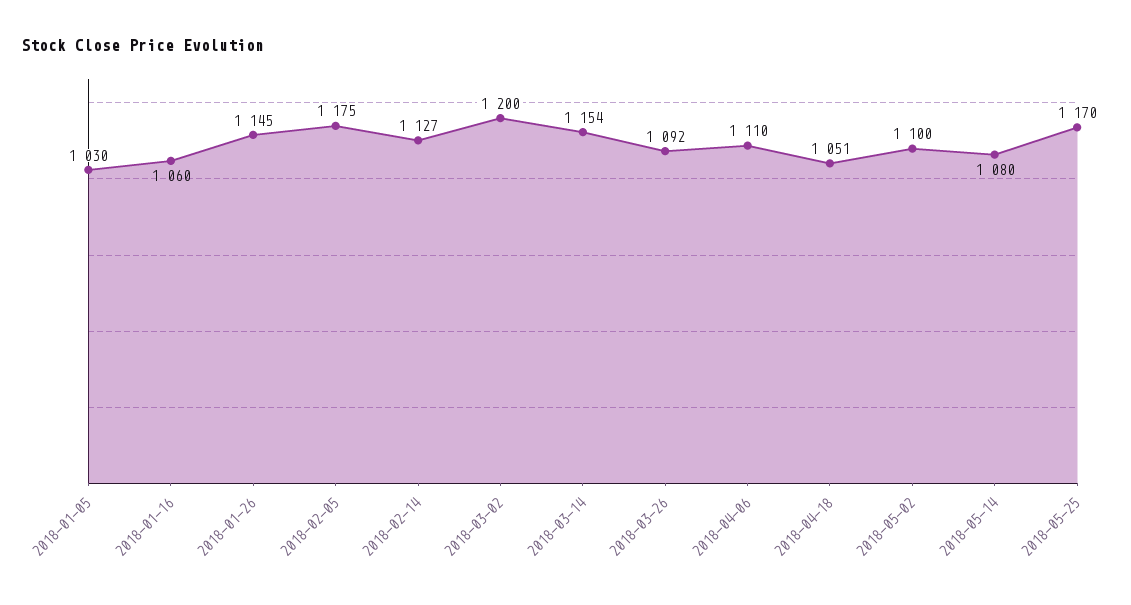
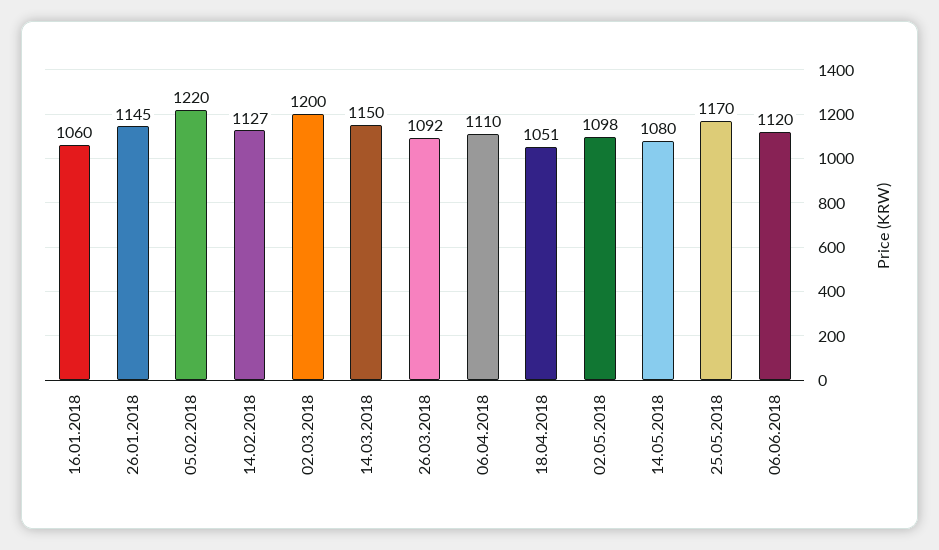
2018-01-05: 1030 -> none
2018-02-05: 1175 -> 1220
2018-03-14: 1154 -> 1150
2018-05-02: 1100 -> 1098
06.06.2018: none -> 1120

